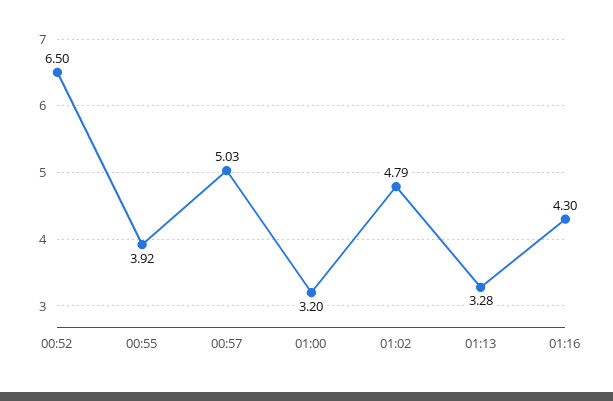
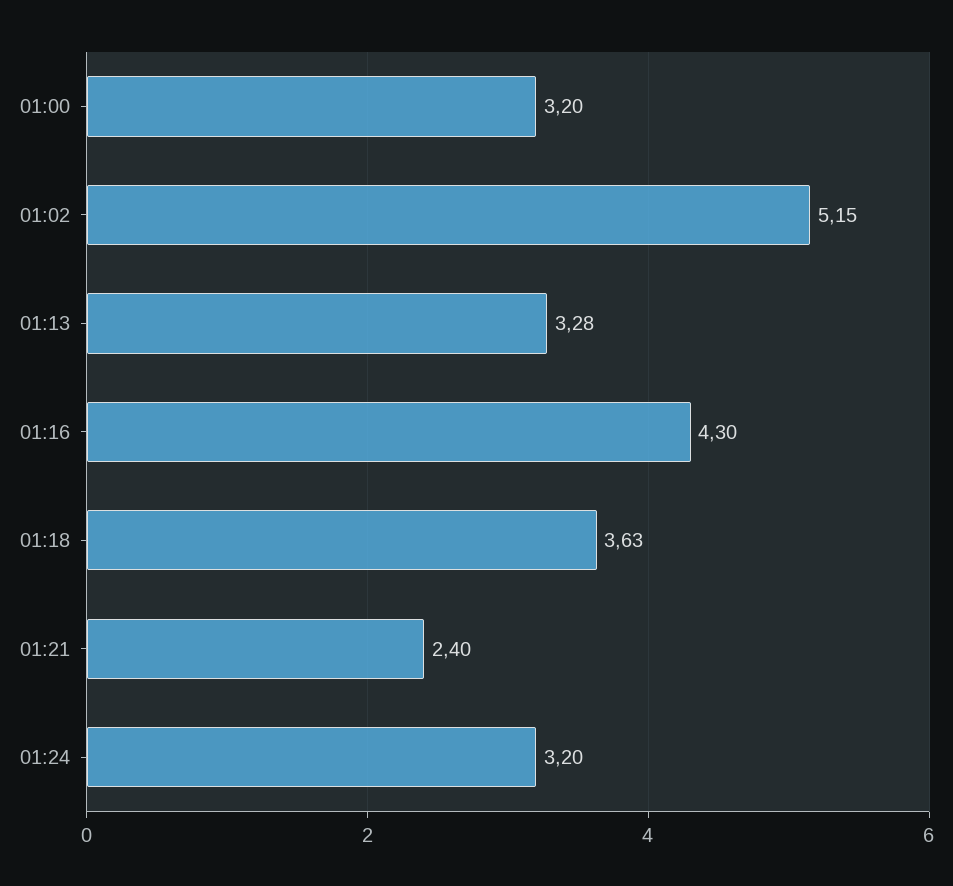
00:52: 6.5 -> none
00:55: 3.92 -> none
00:57: 5.03 -> none
01:02: 4.79 -> 5.15
01:18: none -> 3.63
01:21: none -> 2.4
01:24: none -> 3.2

